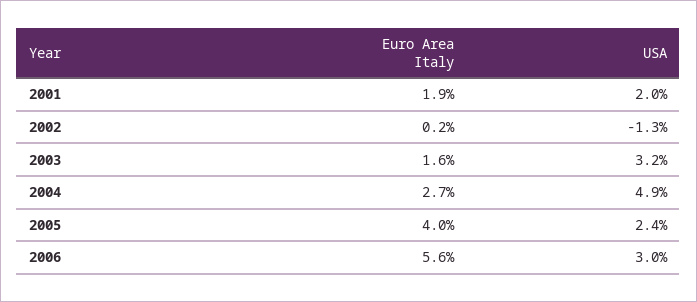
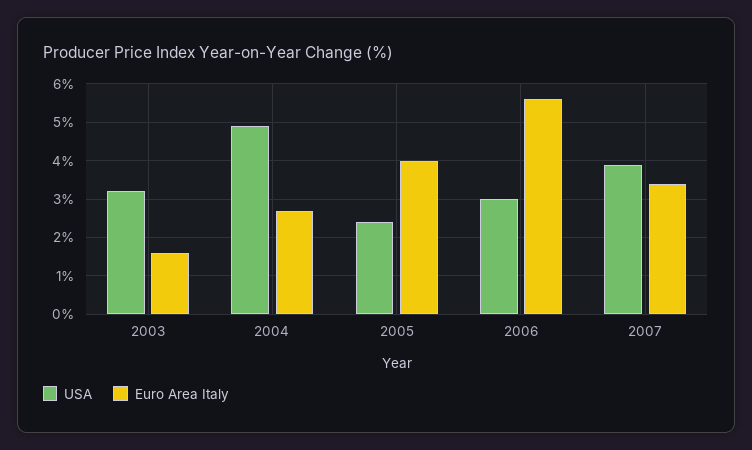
Euro Area Italy, 2001: 1.9 -> none
USA, 2001: 2 -> none
Euro Area Italy, 2002: 0.2 -> none
USA, 2002: -1.3 -> none
USA, 2007: none -> 4
Euro Area Italy, 2007: none -> 3.5

